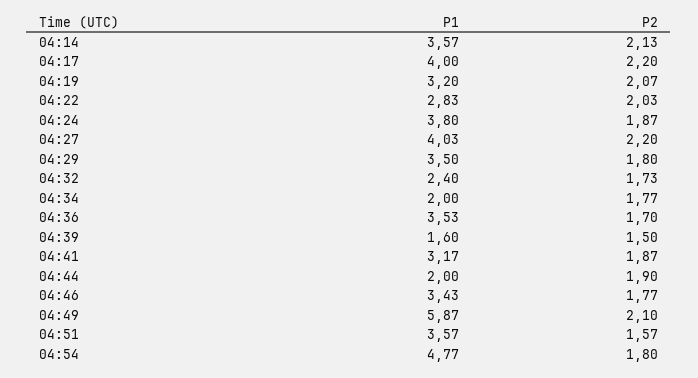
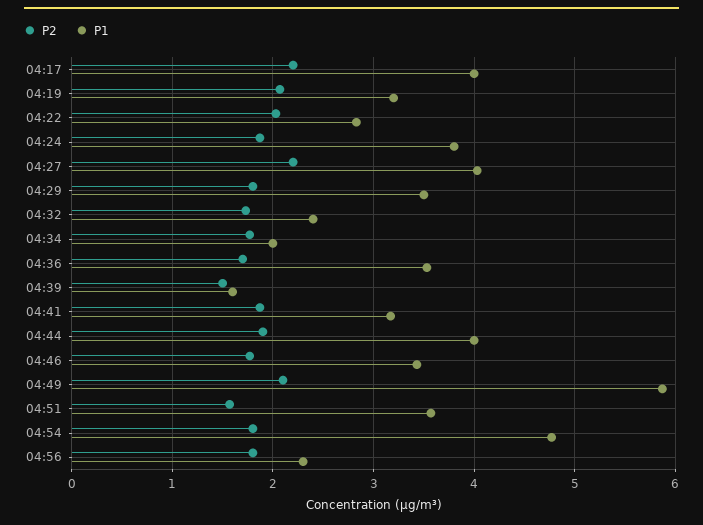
P1, 04:14: 3.57 -> none
P2, 04:14: 2.13 -> none
P1, 04:44: 2 -> 4
P2, 04:56: none -> 1.8
P1, 04:56: none -> 2.3

